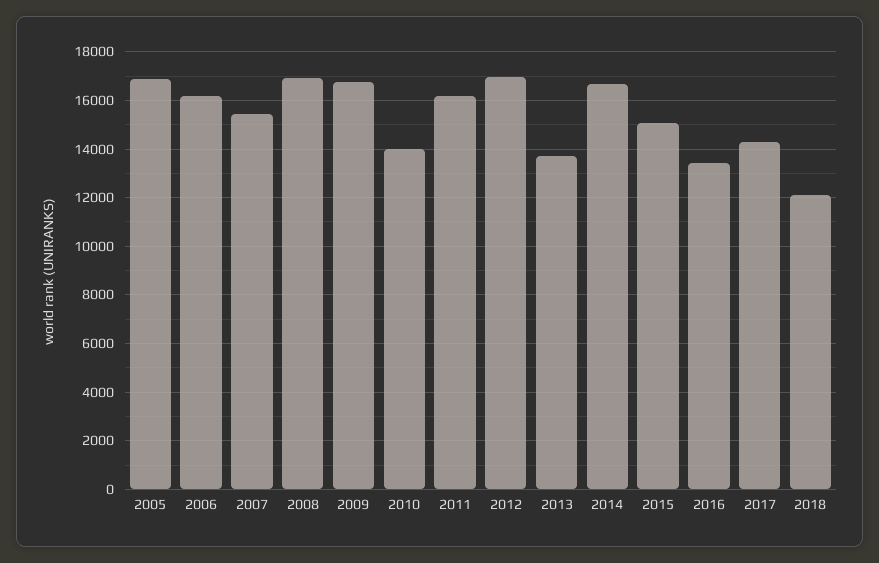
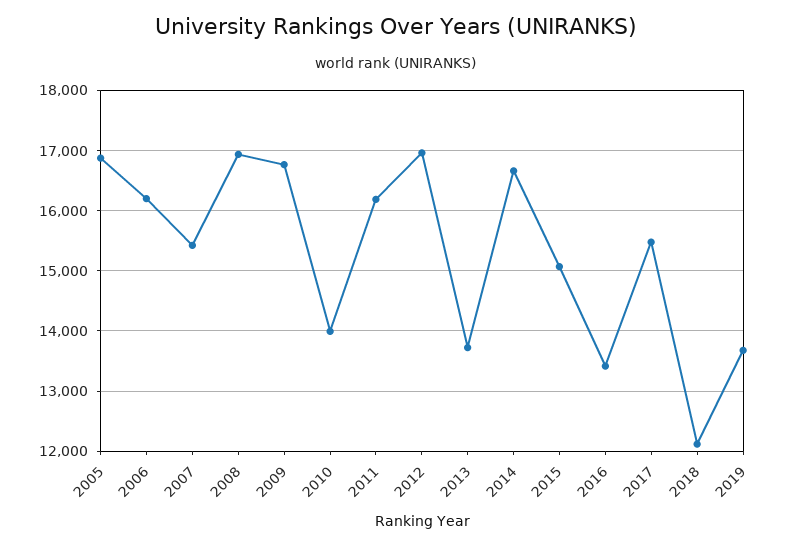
2017: 14250 -> 15500
2019: none -> 13700

